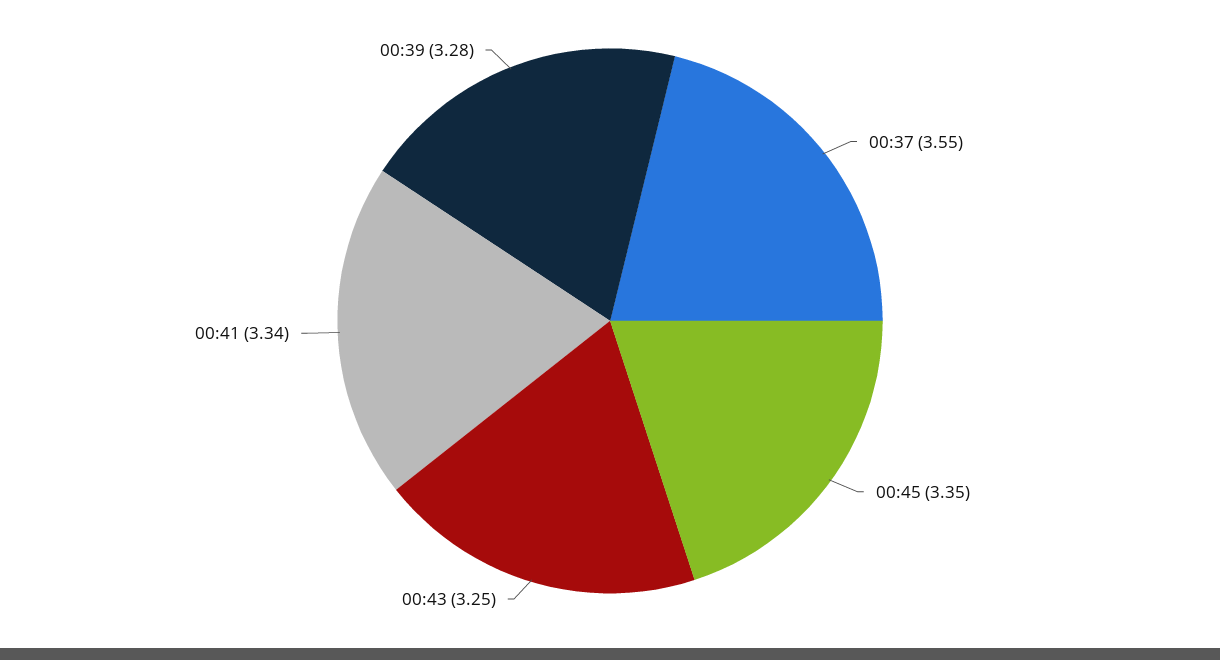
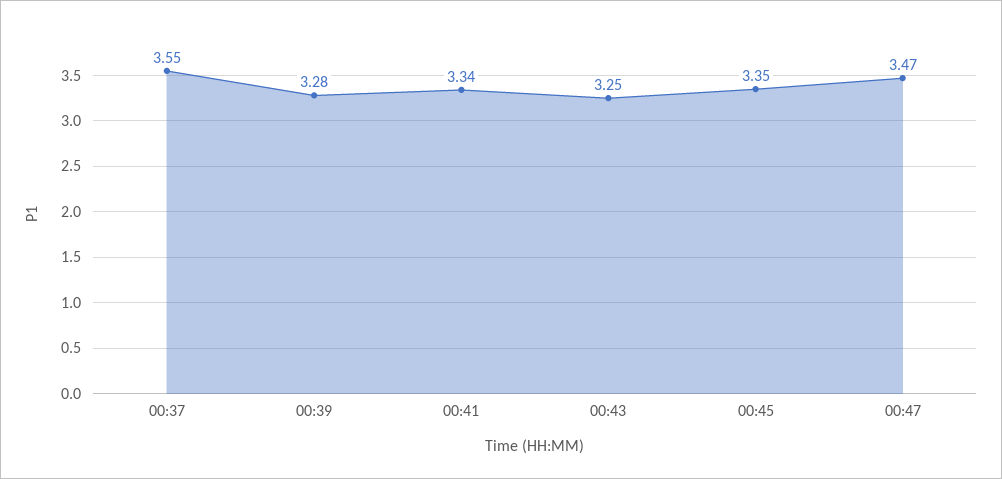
00:47: none -> 3.47

